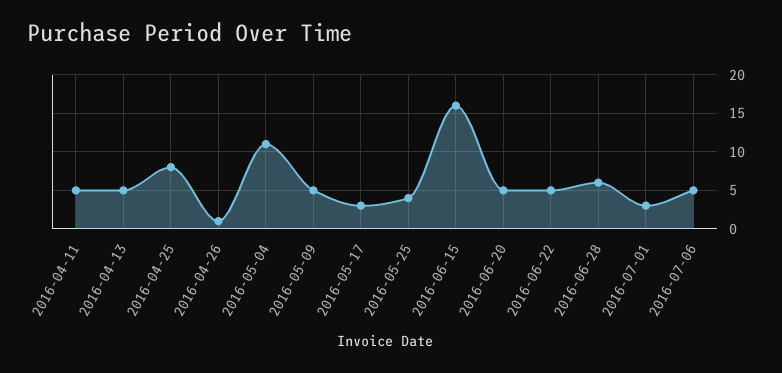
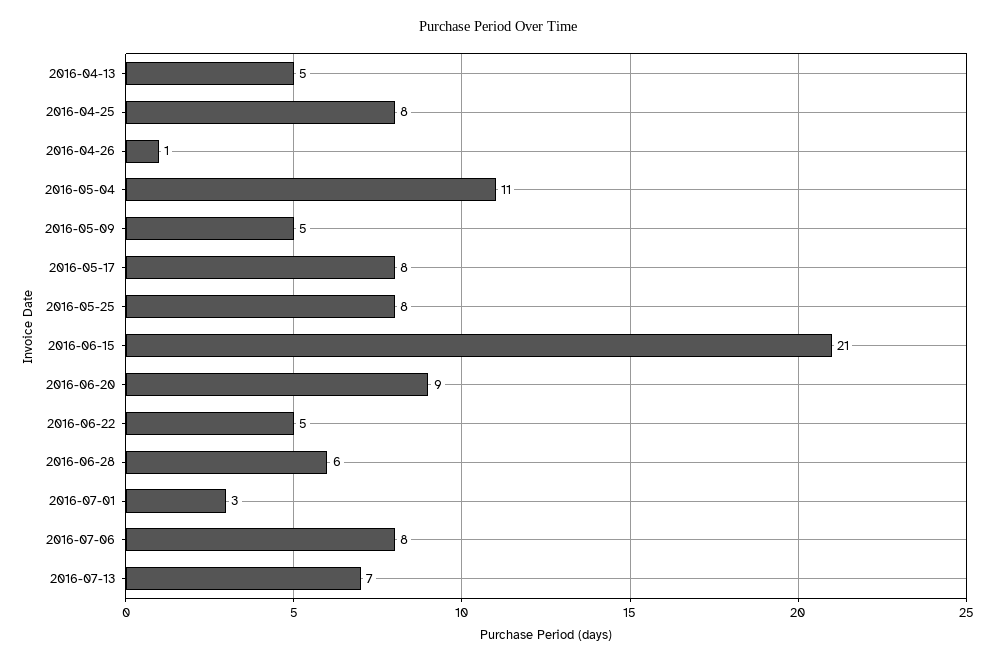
2016-04-11: 5 -> none
2016-05-17: 3 -> 8
2016-05-25: 4 -> 8
2016-06-15: 16 -> 21
2016-06-20: 5 -> 9
2016-07-06: 5 -> 8
2016-07-13: none -> 7

